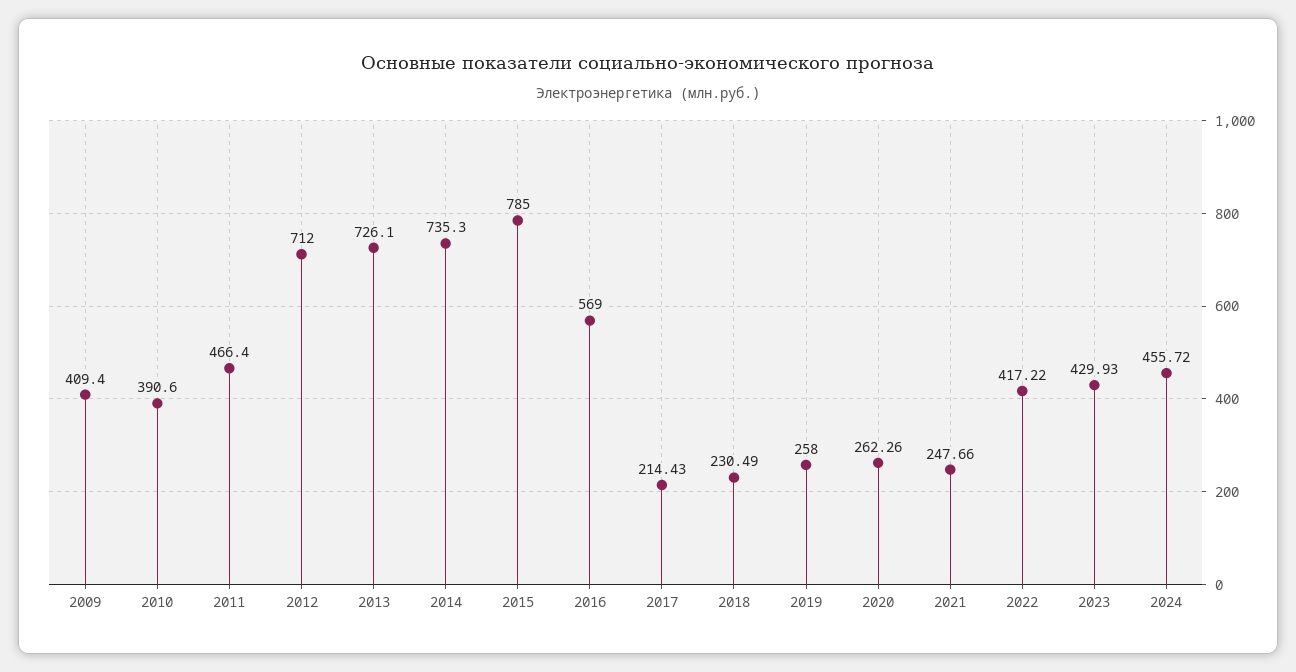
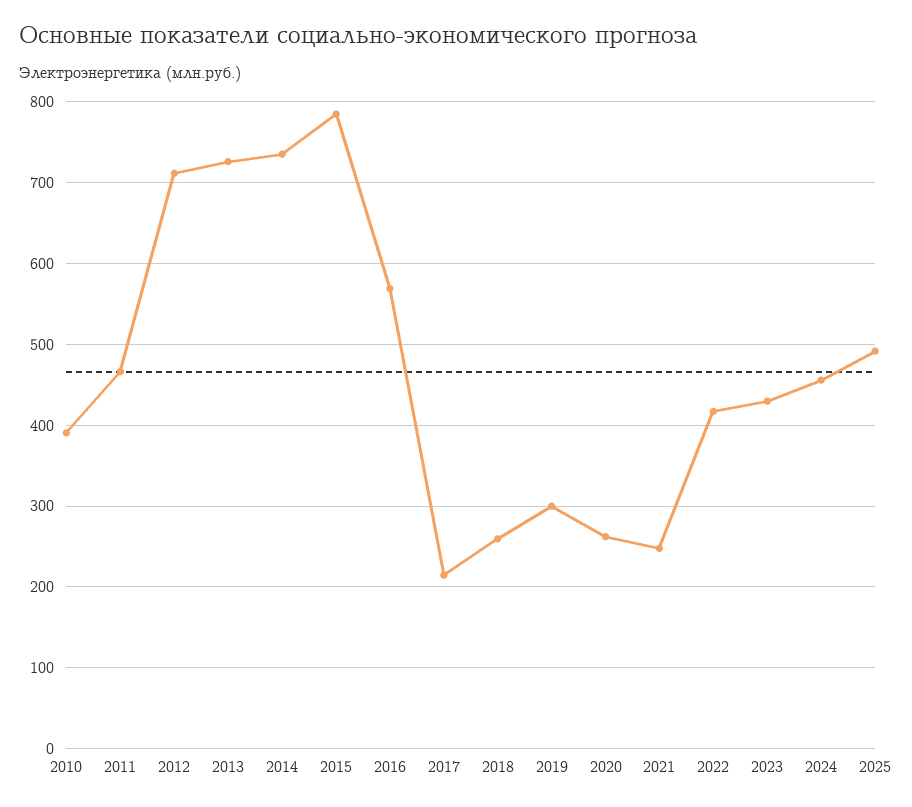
2009: 409.4 -> none
2018: 230.49 -> 260
2019: 258 -> 300
2025: none -> 490

